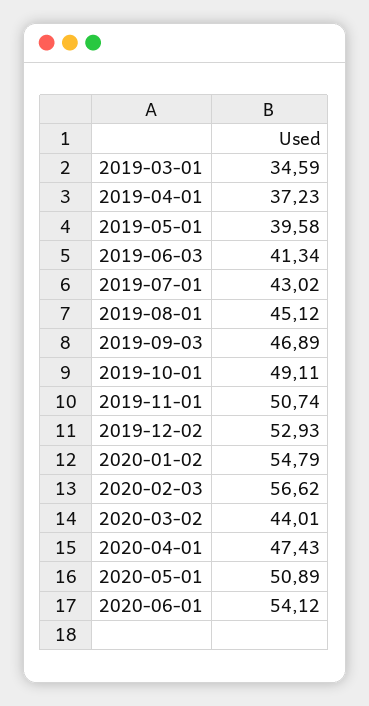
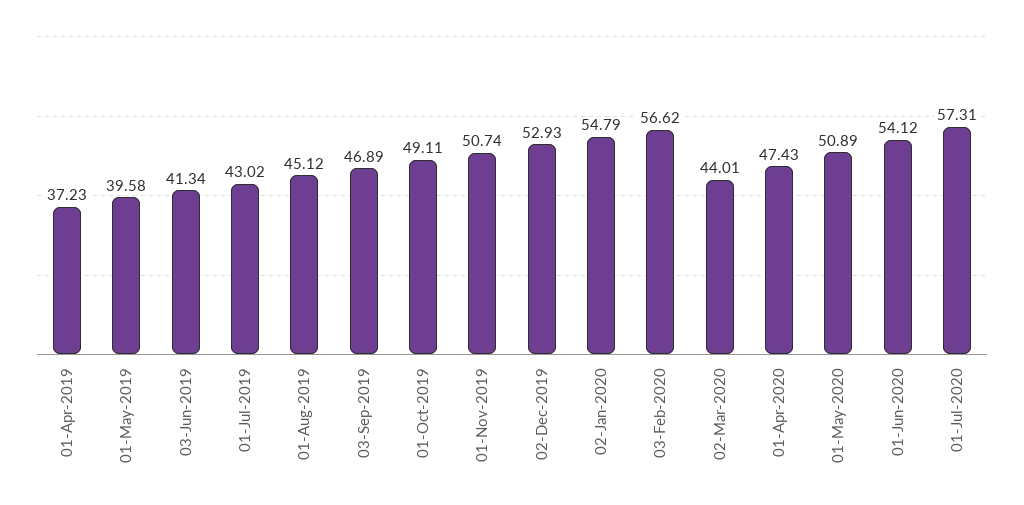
2019-03-01: 34.59 -> none
01-Jul-2020: none -> 57.31

